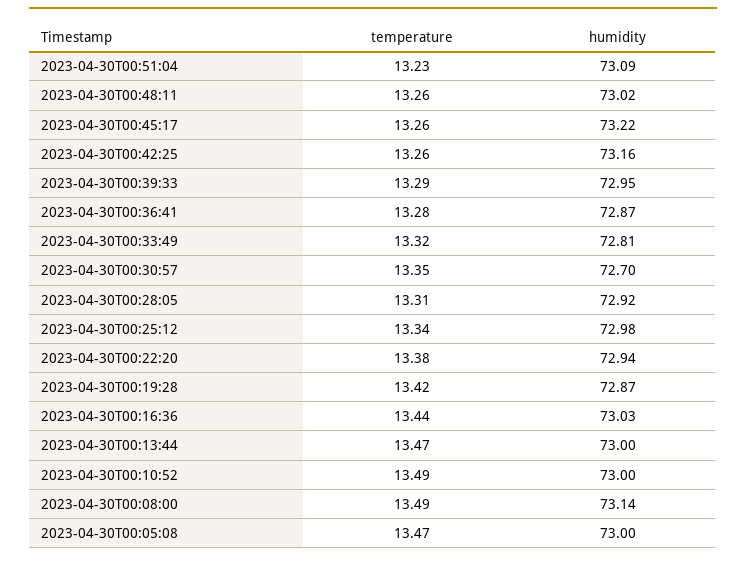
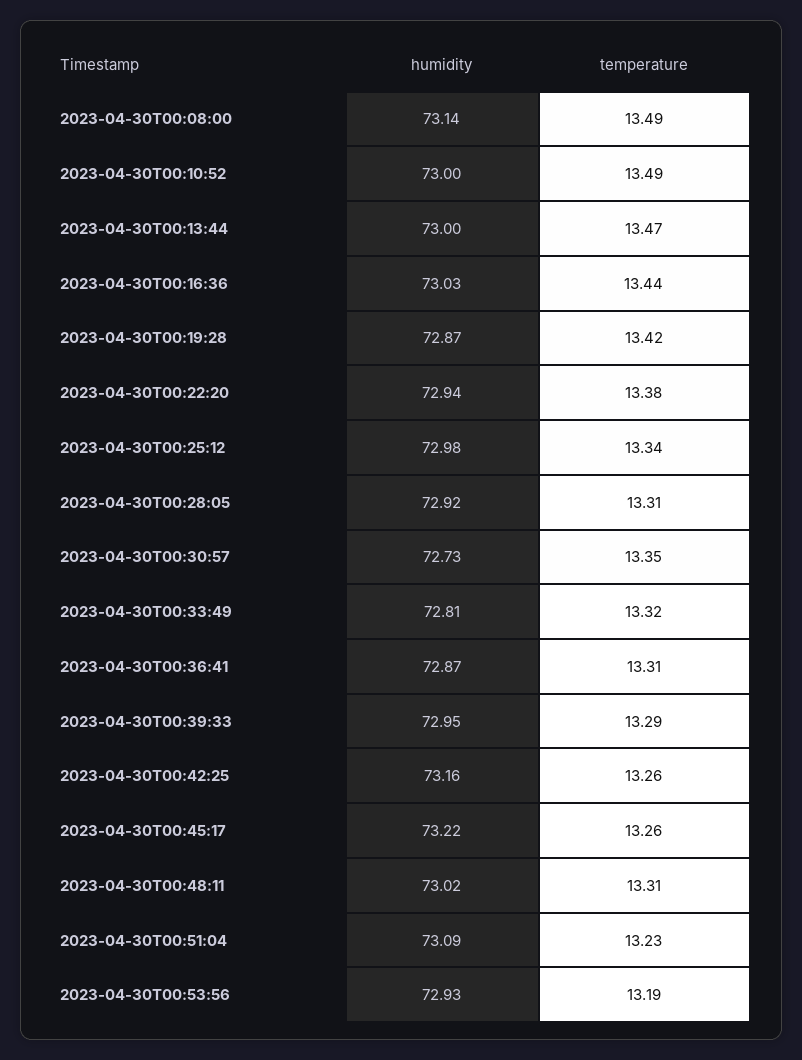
temperature, 2023-04-30T00:48:11: 13.26 -> 13.31
temperature, 2023-04-30T00:36:41: 13.28 -> 13.31
humidity, 2023-04-30T00:30:57: 72.7 -> 72.73
temperature, 2023-04-30T00:05:08: 13.47 -> none
humidity, 2023-04-30T00:05:08: 73 -> none
humidity, 2023-04-30T00:53:56: none -> 72.93
temperature, 2023-04-30T00:53:56: none -> 13.19

